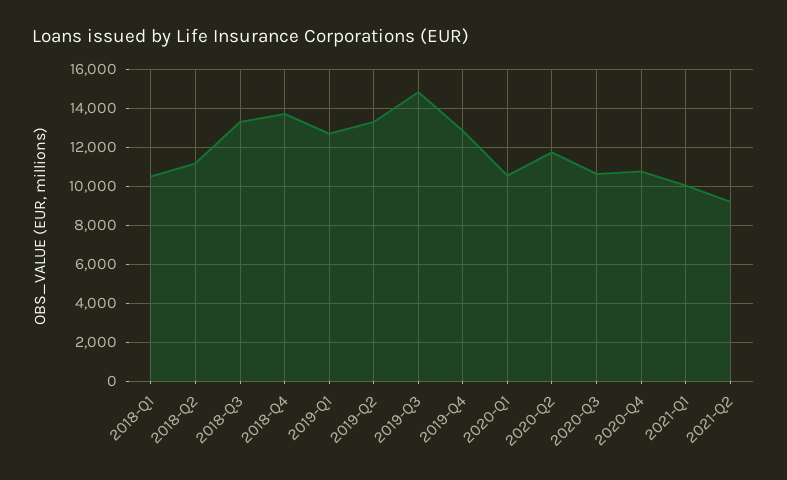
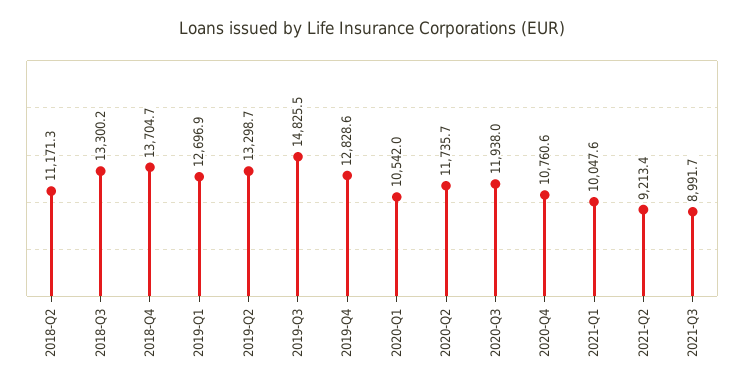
2018-Q1: 10500 -> none
2020-Q3: 10500 -> 11938
2021-Q3: none -> 8991.7

